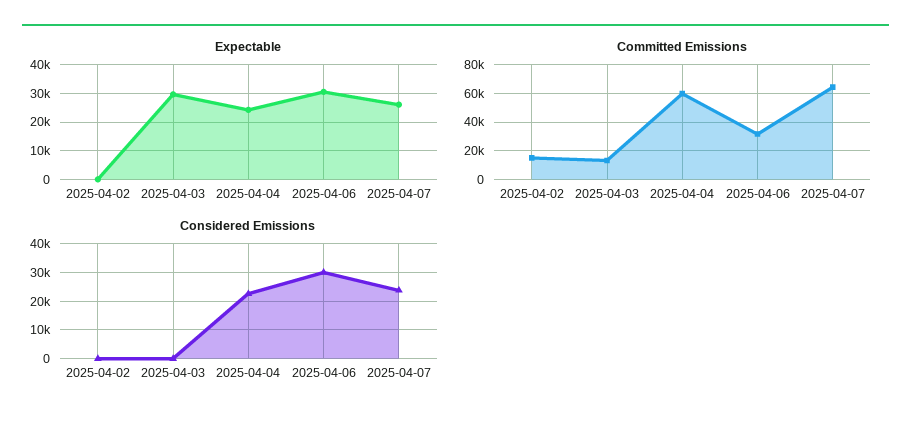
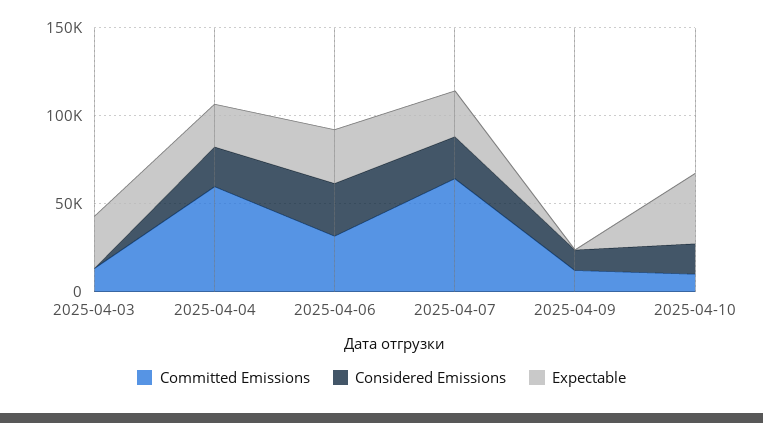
Expectable, 2025-04-02: 0 -> none
Committed Emissions, 2025-04-02: 15000 -> none
Considered Emissions, 2025-04-02: 0 -> none
Committed Emissions, 2025-04-09: none -> 10000
Considered Emissions, 2025-04-09: none -> 10000
Expectable, 2025-04-09: none -> 0
Committed Emissions, 2025-04-10: none -> 10000
Considered Emissions, 2025-04-10: none -> 20000
Expectable, 2025-04-10: none -> 40000

